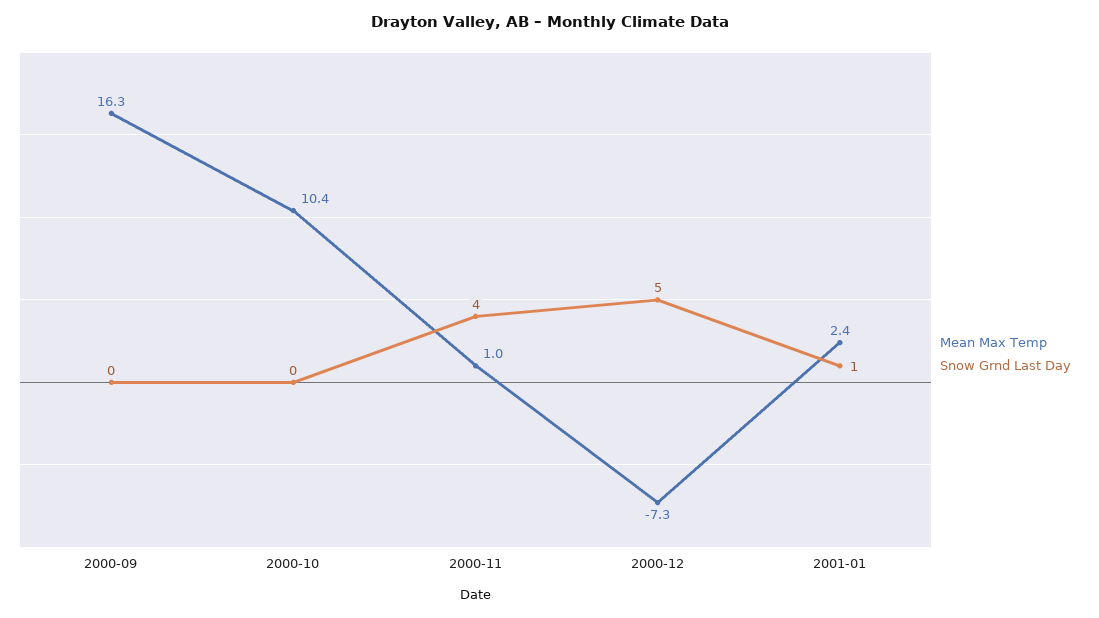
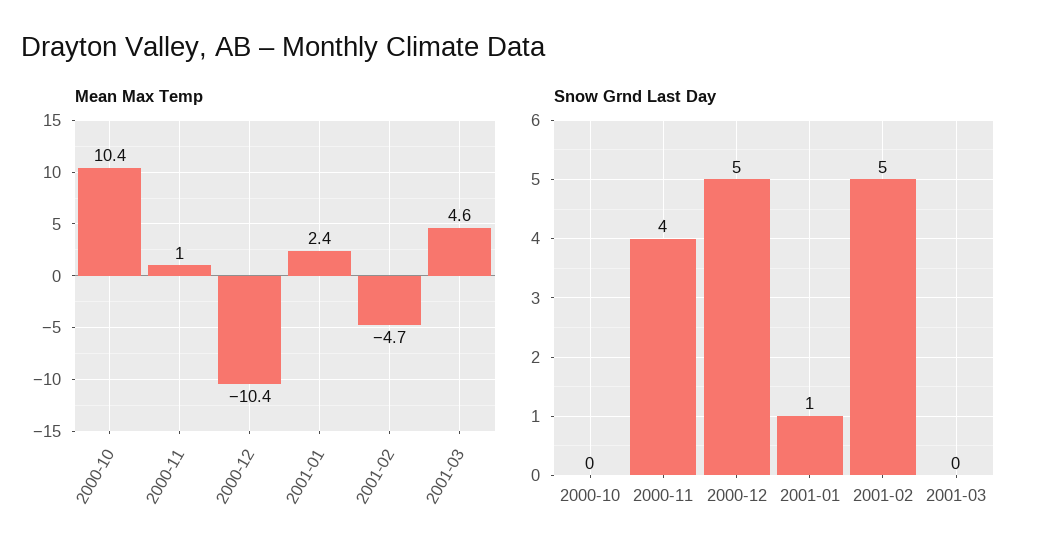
Mean Max Temp, 2000-09: 16.3 -> none
Snow Grnd Last Day, 2000-09: 0 -> none
Mean Max Temp, 2000-12: -7.3 -> -10.4
Mean Max Temp, 2001-02: none -> -4.7
Mean Max Temp, 2001-03: none -> 4.6
Snow Grnd Last Day, 2001-02: none -> 5
Snow Grnd Last Day, 2001-03: none -> 0

